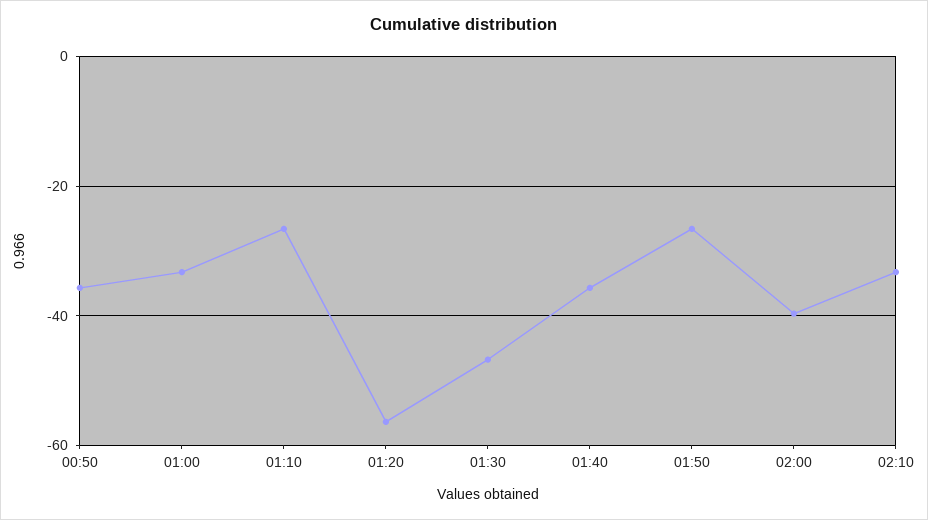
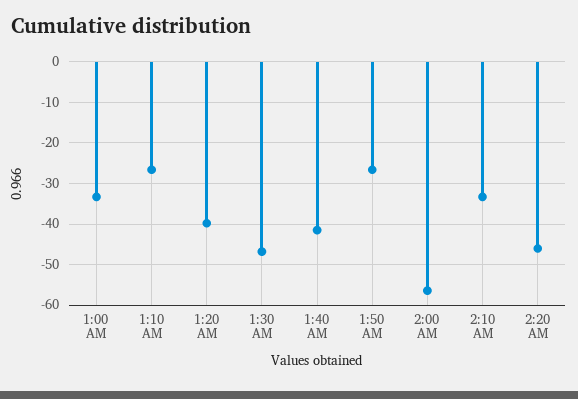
00:50: -36 -> none
01:20: -56 -> -40
01:40: -36 -> -42
02:00: -40 -> -56
2:20 AM: none -> -46

